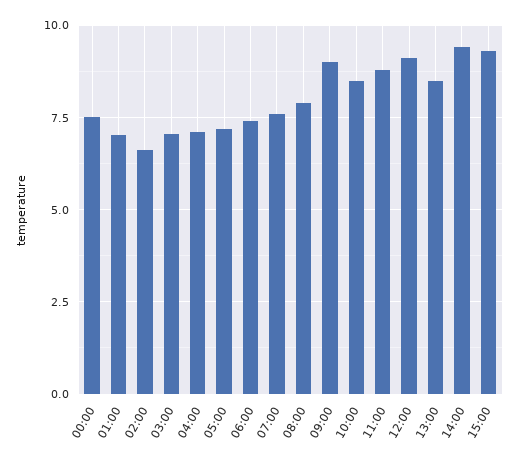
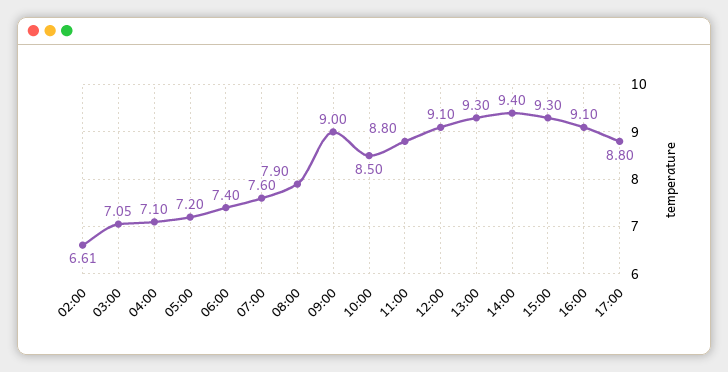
00:00: 7.5 -> none
01:00: 7 -> none
13:00: 8.5 -> 9.3
16:00: none -> 9.1
17:00: none -> 8.8

